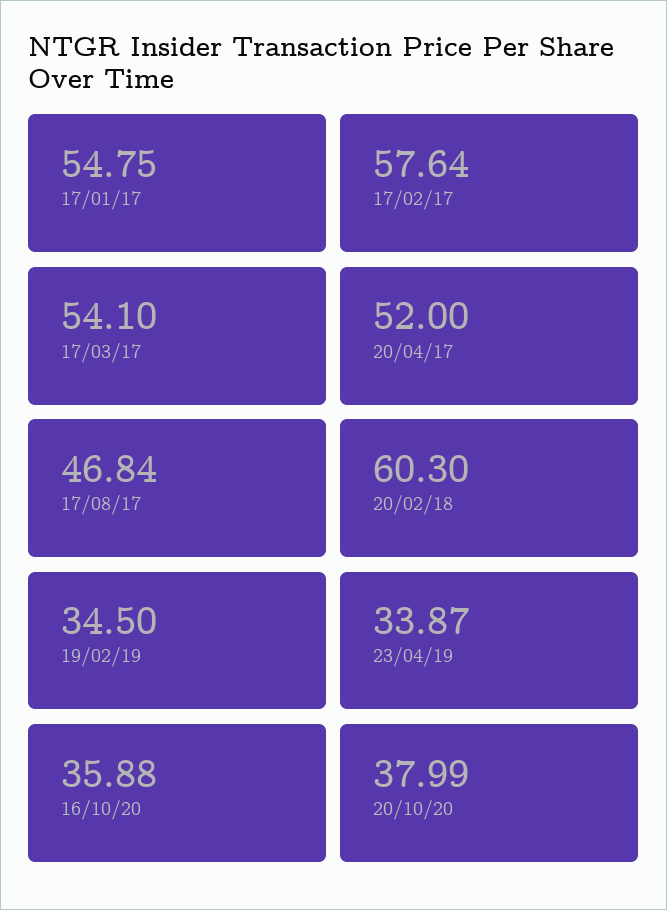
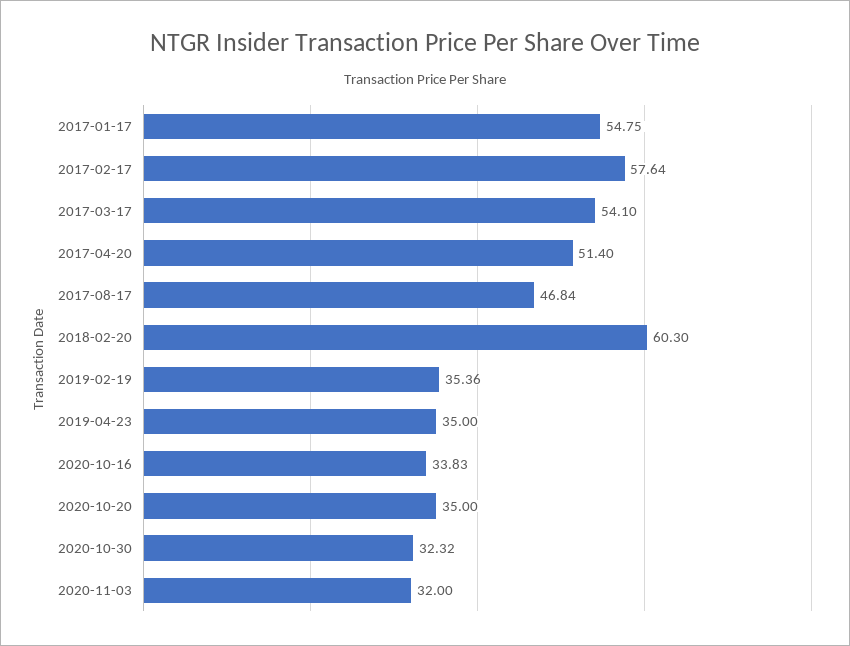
20/04/17: 52 -> 51.4
19/02/19: 34.5 -> 35.36
23/04/19: 33.87 -> 35
16/10/20: 35.88 -> 33.83
20/10/20: 37.99 -> 35
2020-10-30: none -> 32.32
2020-11-03: none -> 32

